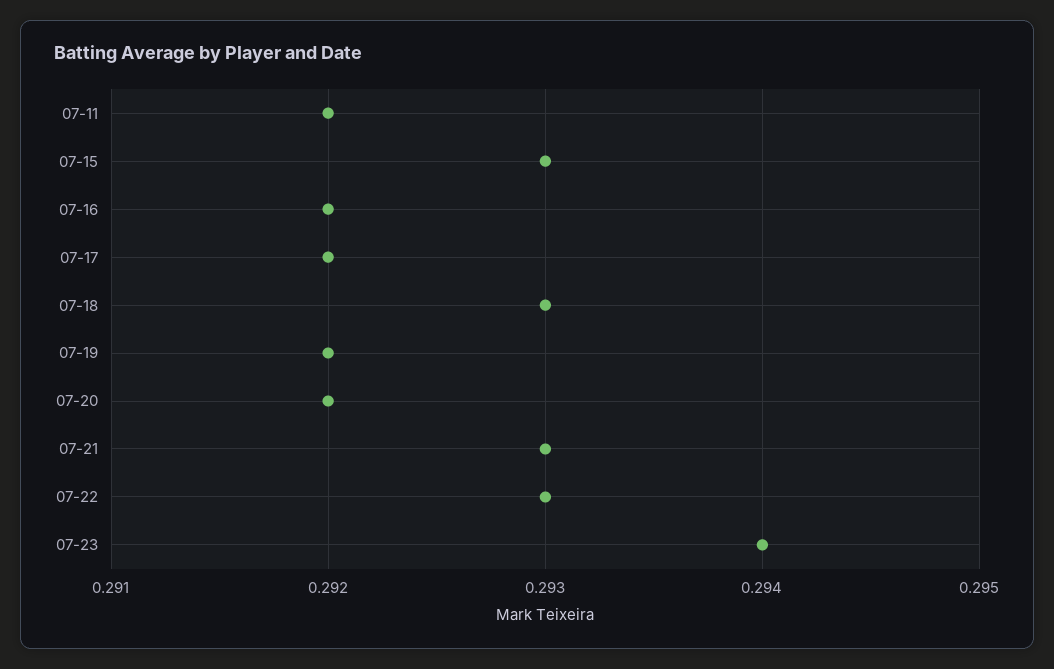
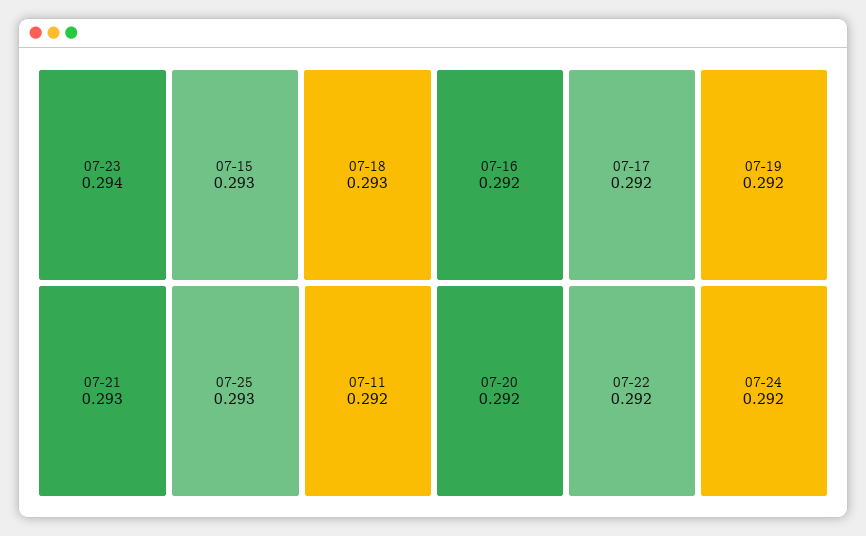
07-22: 0.293 -> 0.292
07-25: none -> 0.293
07-24: none -> 0.292

